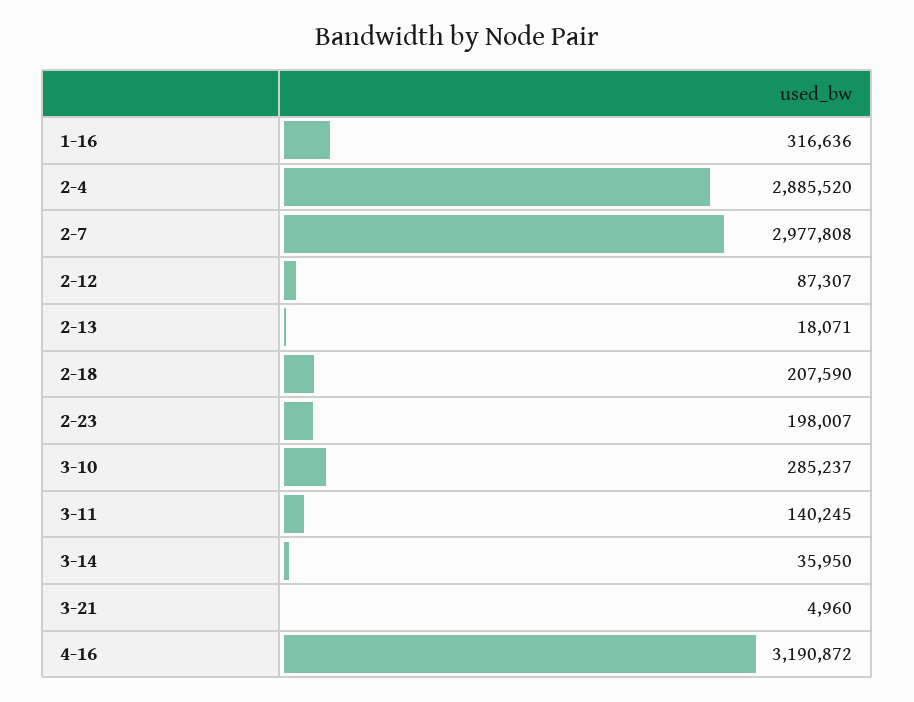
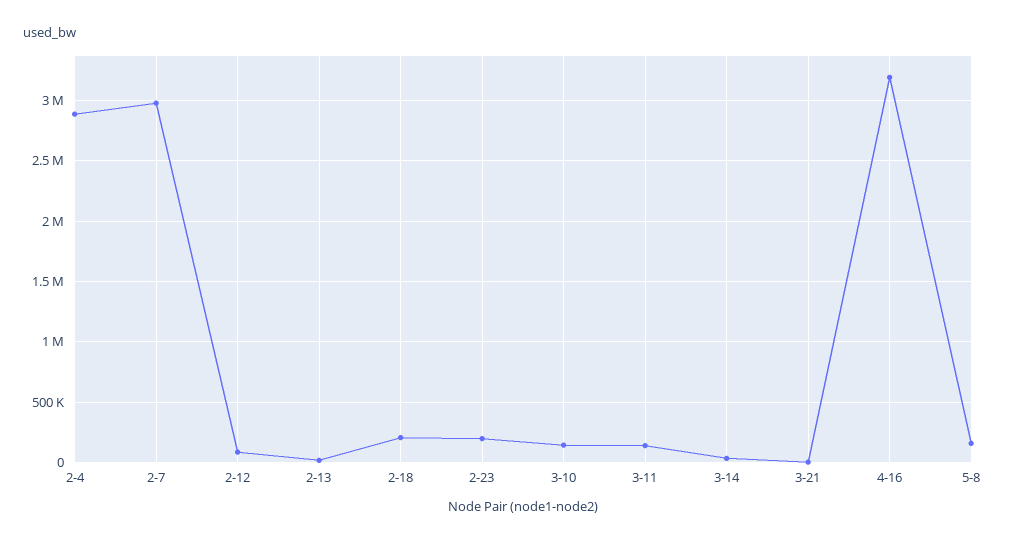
1-16: 316636 -> none
3-10: 285237 -> 150000
5-8: none -> 150000

